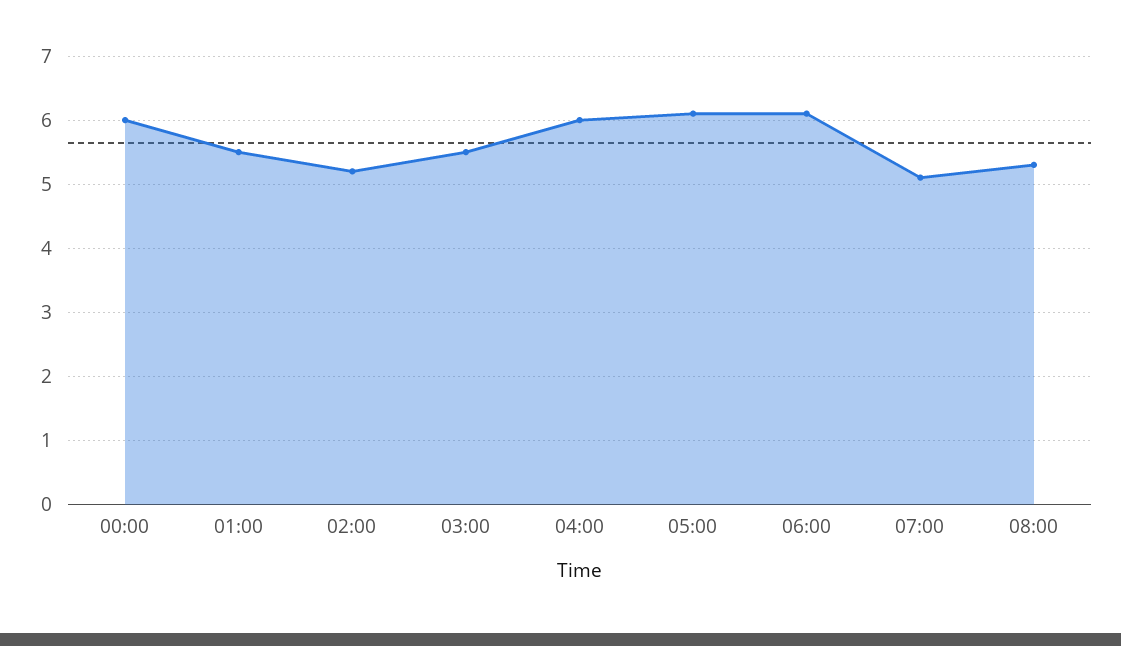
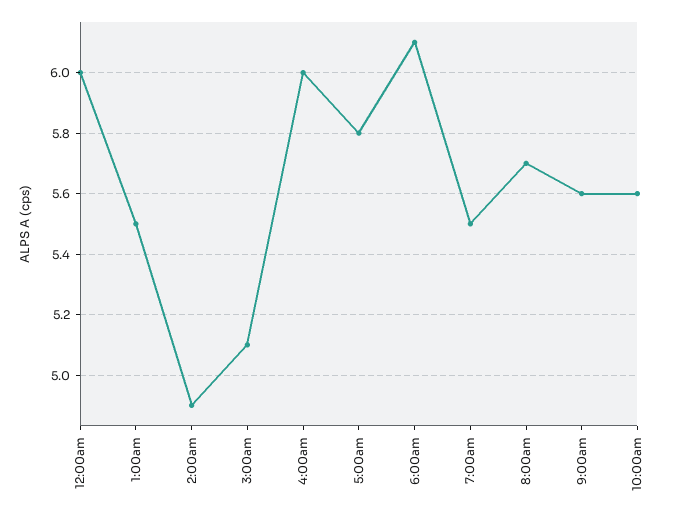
02:00: 5.2 -> 4.9
03:00: 5.5 -> 5.1
05:00: 6.1 -> 5.8
07:00: 5.1 -> 5.5
08:00: 5.3 -> 5.7
9:00am: none -> 5.6
10:00am: none -> 5.6

